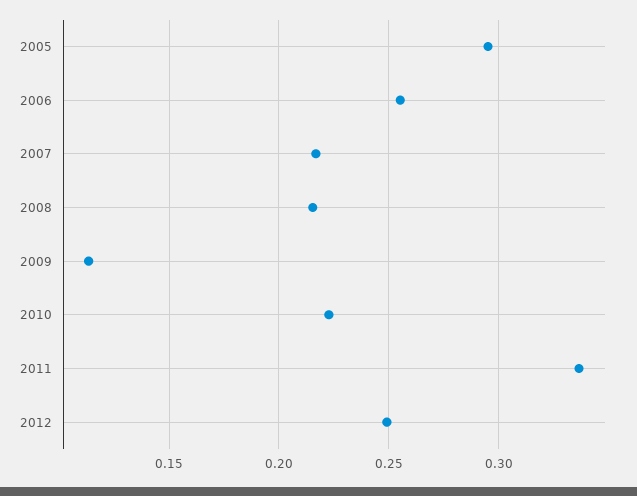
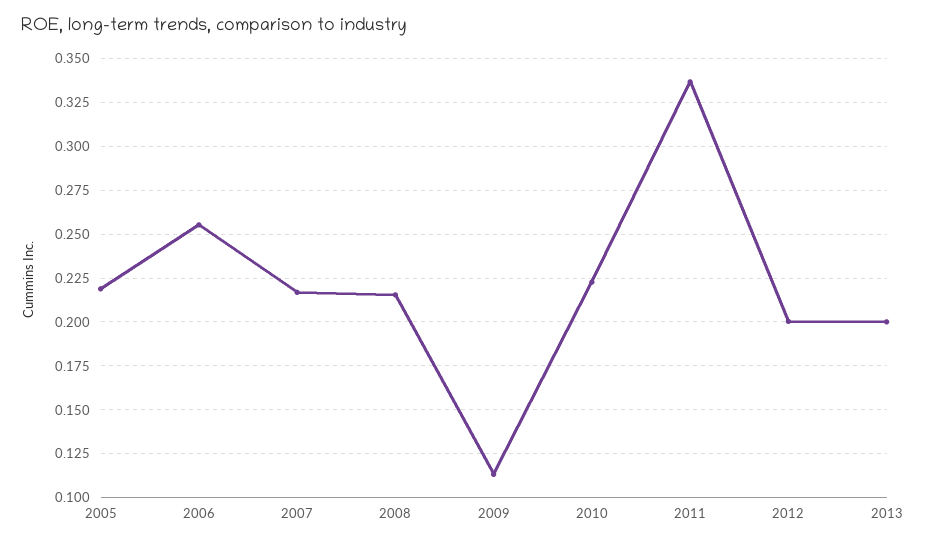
2005: 0.295 -> 0.22
2012: 0.25 -> 0.2
2013: none -> 0.2

